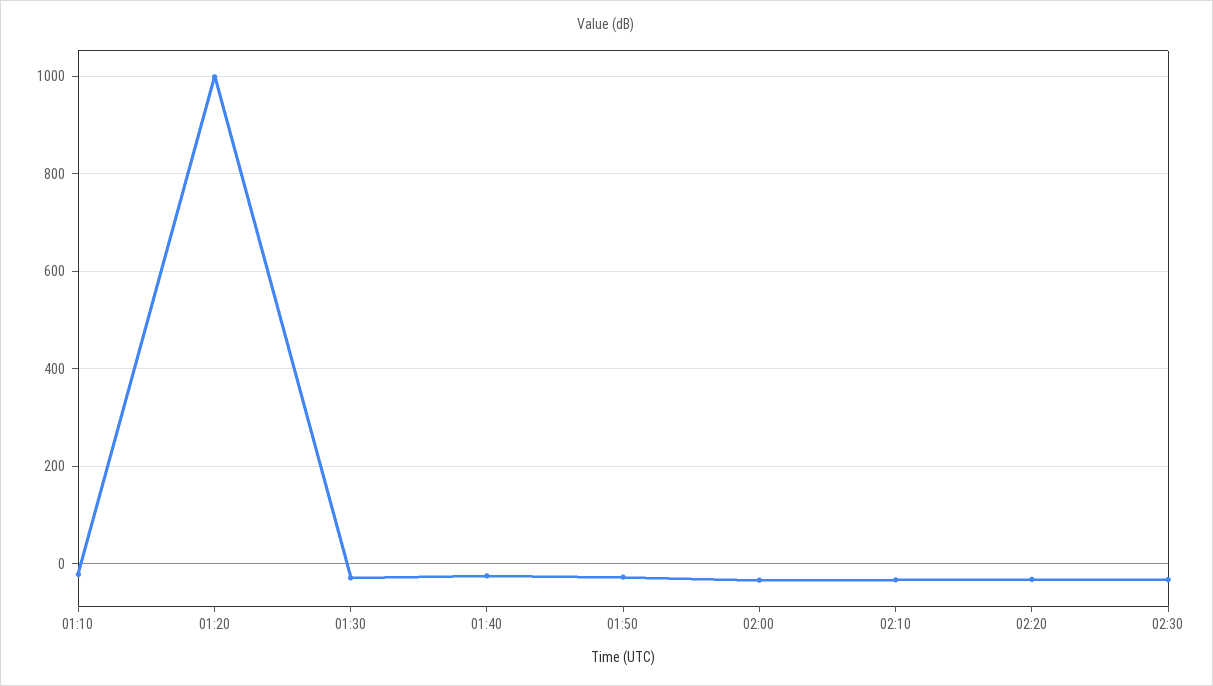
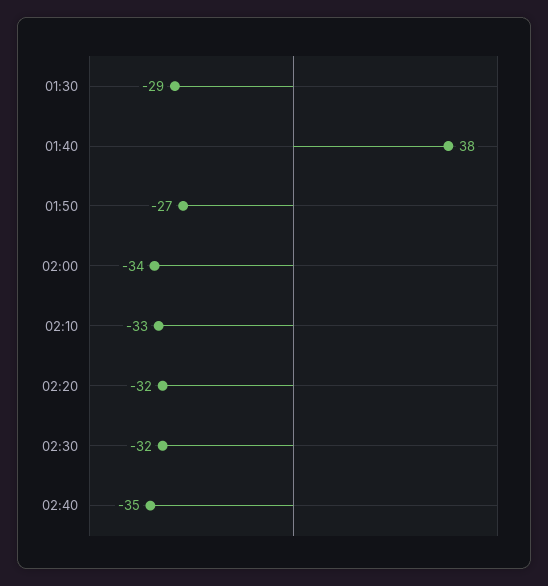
01:10: -20 -> none
01:20: 1000 -> none
01:40: -20 -> 38
02:40: none -> -35

